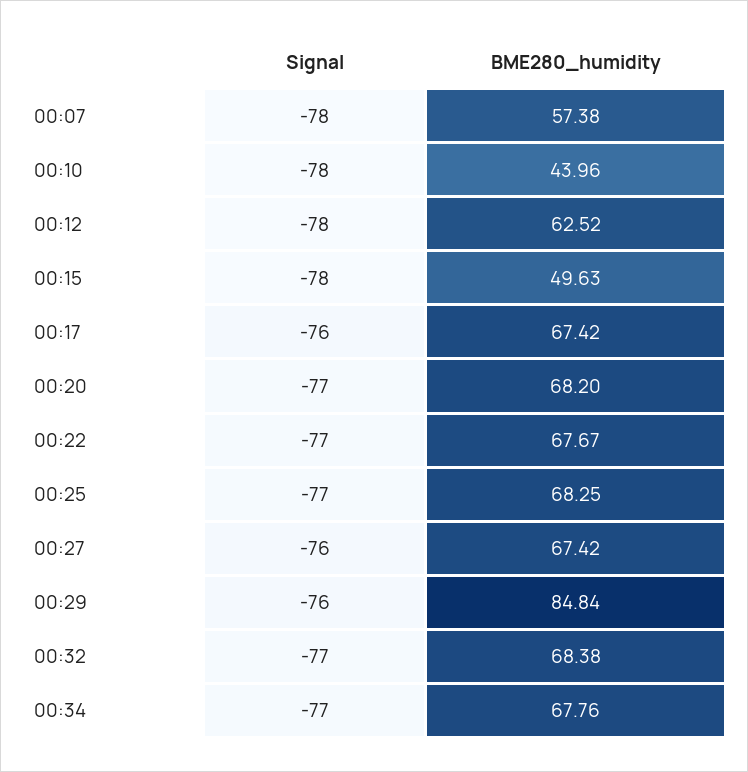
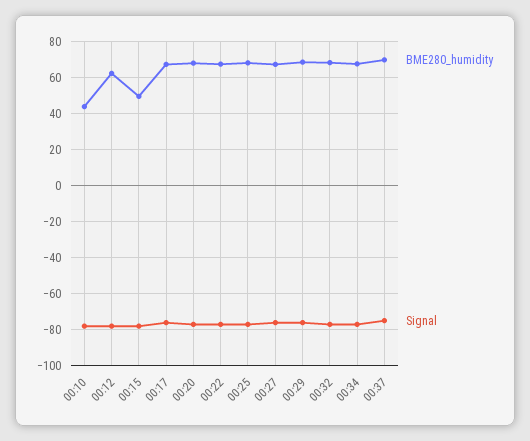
Signal, 00:07: -78 -> none
BME280_humidity, 00:07: 57.38 -> none
BME280_humidity, 00:29: 84.84 -> 70
BME280_humidity, 00:37: none -> 70
Signal, 00:37: none -> -75

